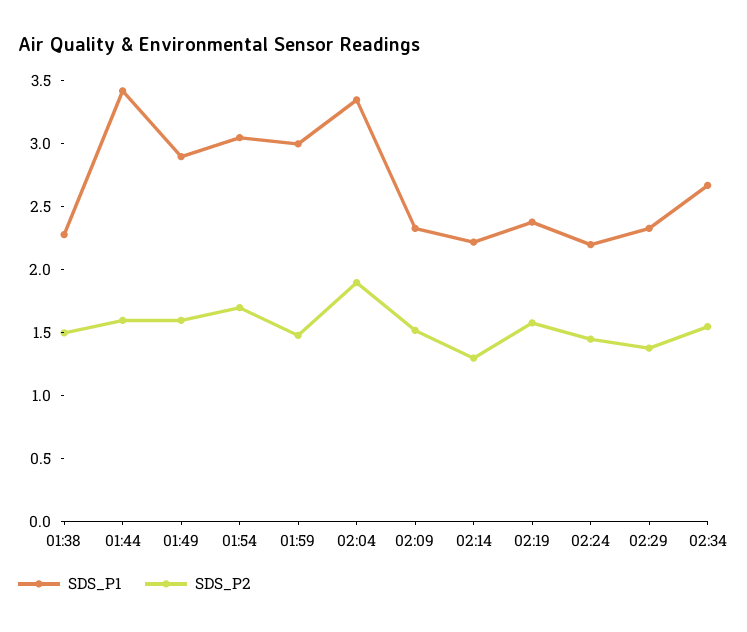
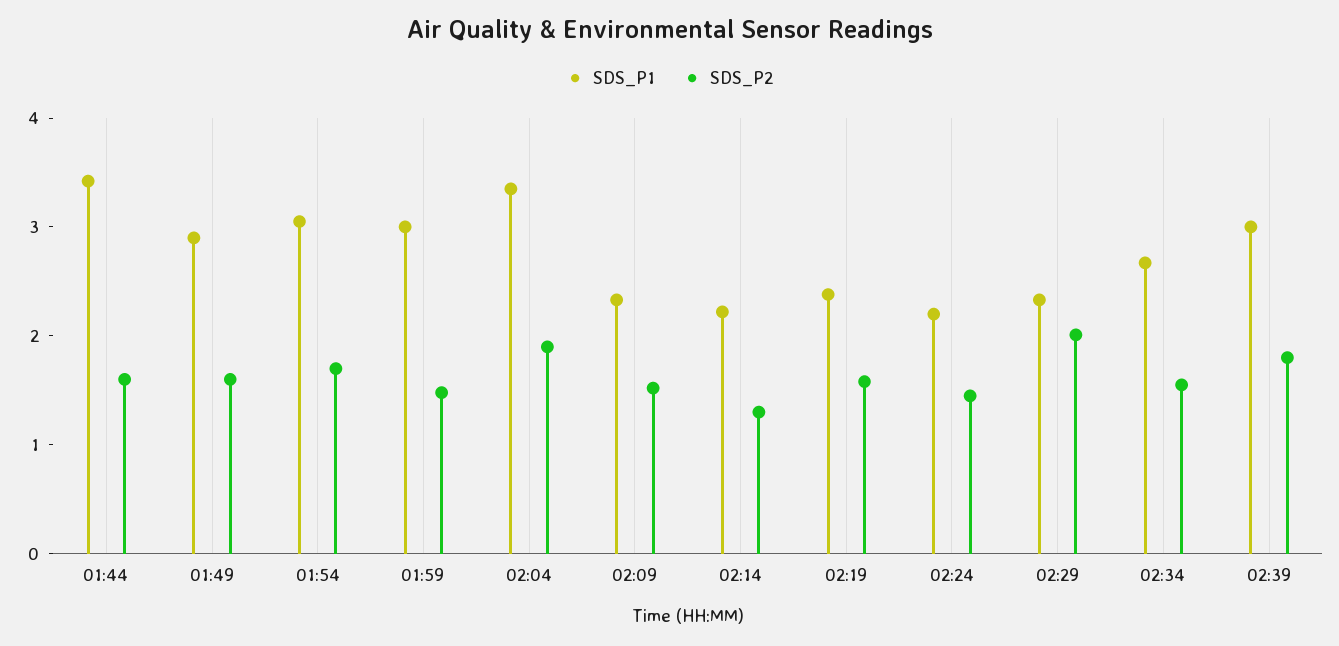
SDS_P1, 01:38: 2.3 -> none
SDS_P2, 01:38: 1.5 -> none
SDS_P2, 02:29: 1.4 -> 2
SDS_P1, 02:39: none -> 3
SDS_P2, 02:39: none -> 1.8

